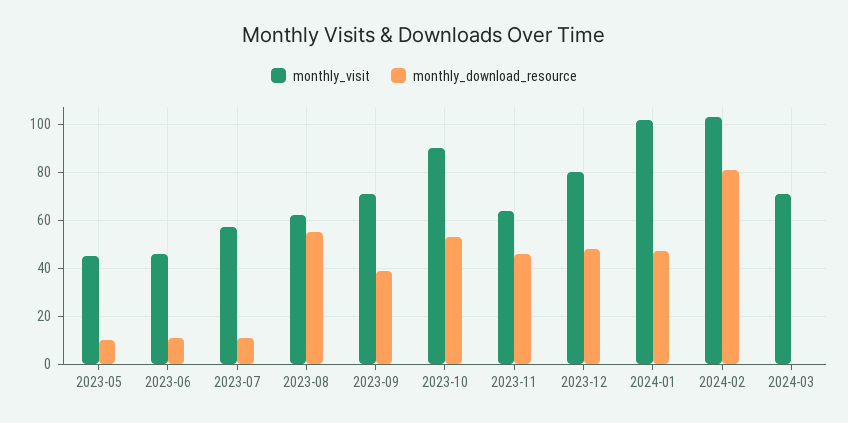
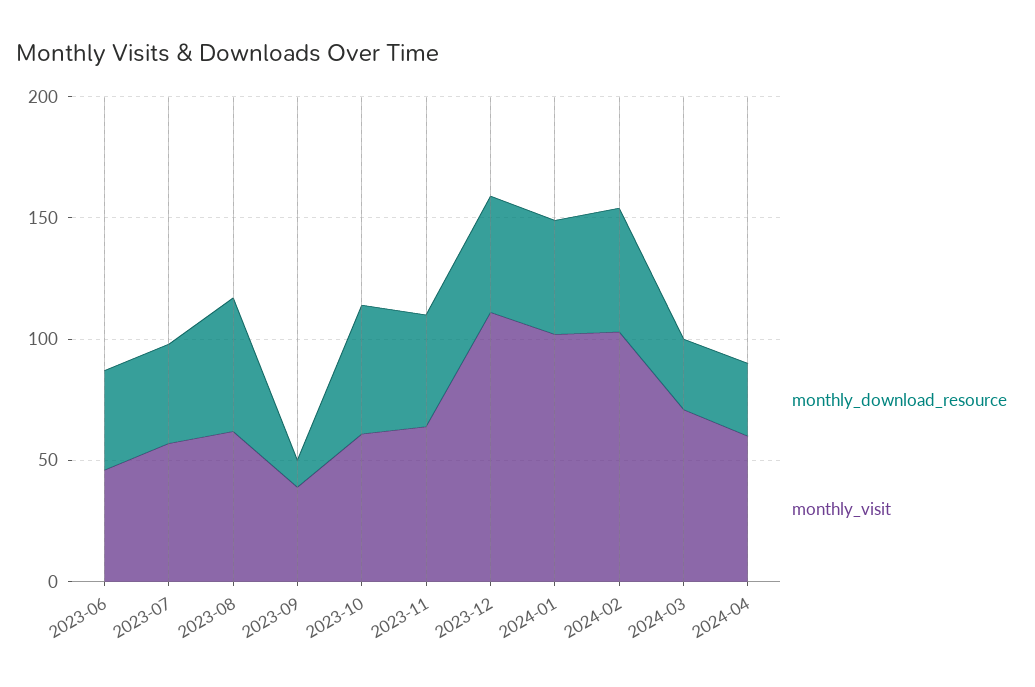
monthly_visit, 2023-05: 45 -> none
monthly_download_resource, 2023-05: 10 -> none
monthly_download_resource, 2023-06: 10 -> 40
monthly_download_resource, 2023-07: 10 -> 40
monthly_visit, 2023-09: 70 -> 40
monthly_download_resource, 2023-09: 40 -> 10
monthly_visit, 2023-10: 90 -> 60
monthly_visit, 2023-12: 80 -> 110
monthly_download_resource, 2024-02: 80 -> 50
monthly_download_resource, 2024-03: 0 -> 30
monthly_download_resource, 2024-04: none -> 30
monthly_visit, 2024-04: none -> 60

